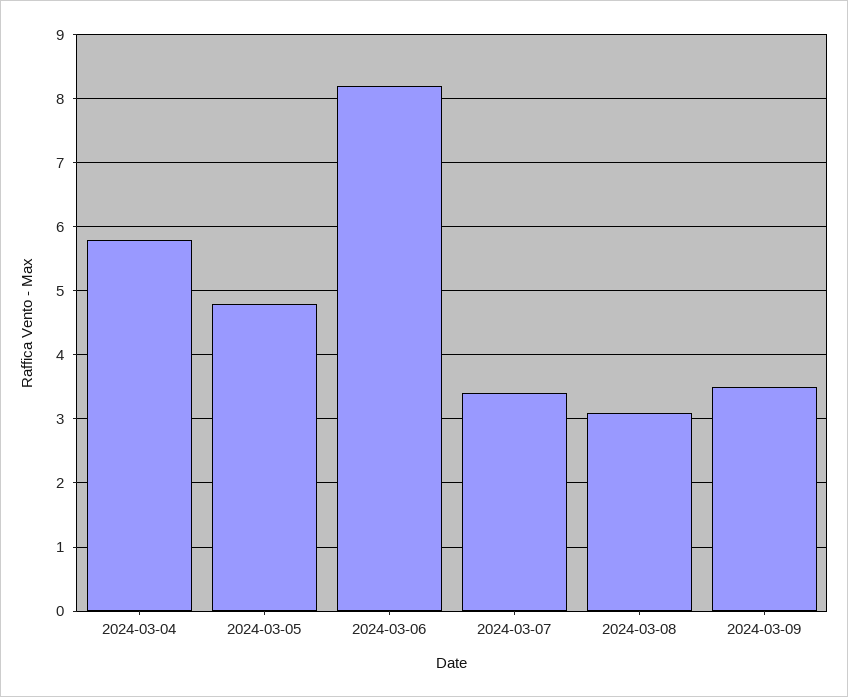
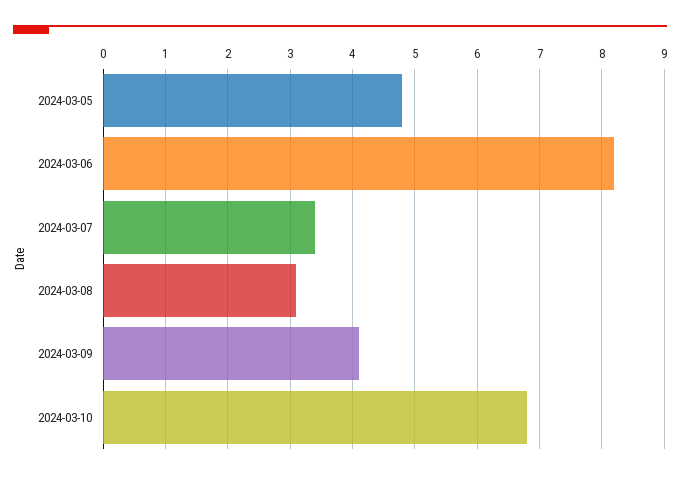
2024-03-04: 5.8 -> none
2024-03-09: 3.5 -> 4.1
2024-03-10: none -> 6.8

